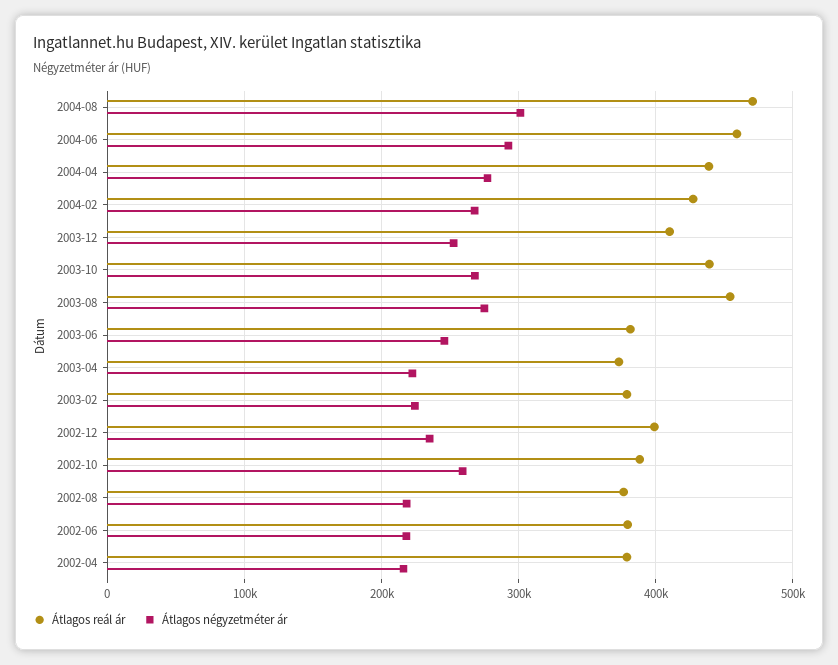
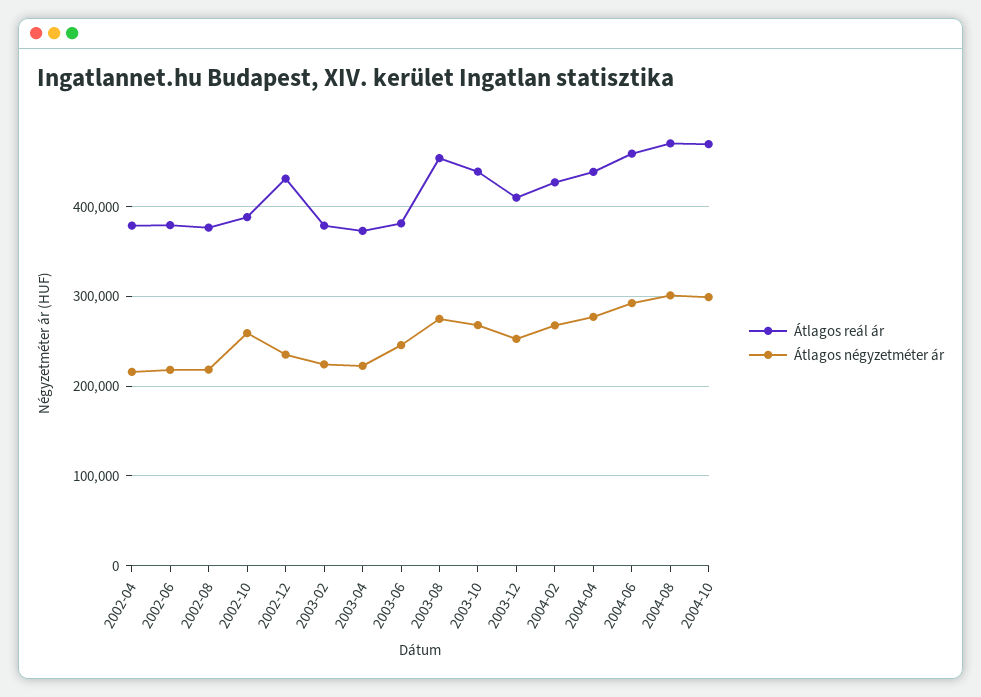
Átlagos reál ár, 2002-12: 400000 -> 430000
Átlagos reál ár, 2004-10: none -> 470000
Átlagos négyzetméter ár, 2004-10: none -> 300000

